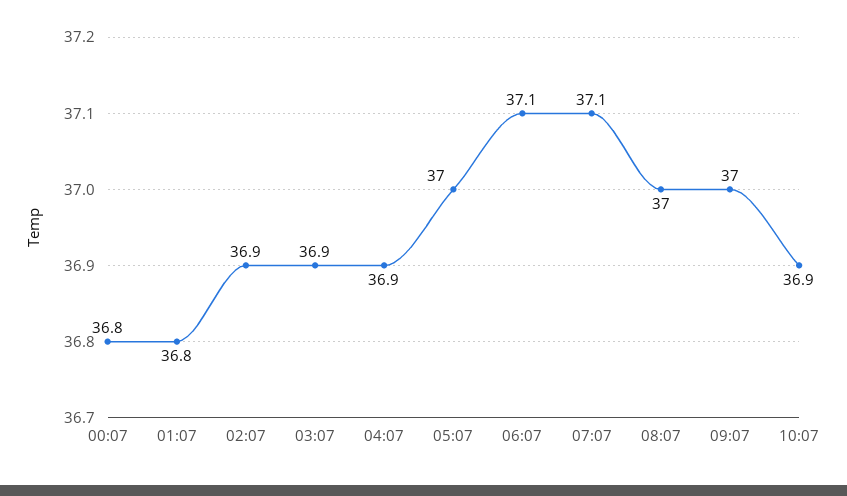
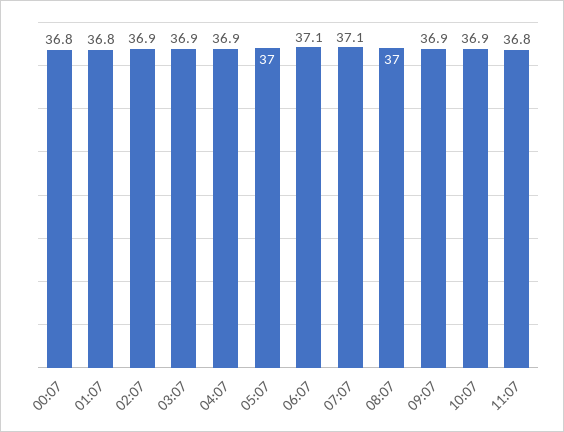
09:07: 37 -> 36.9
11:07: none -> 36.8

